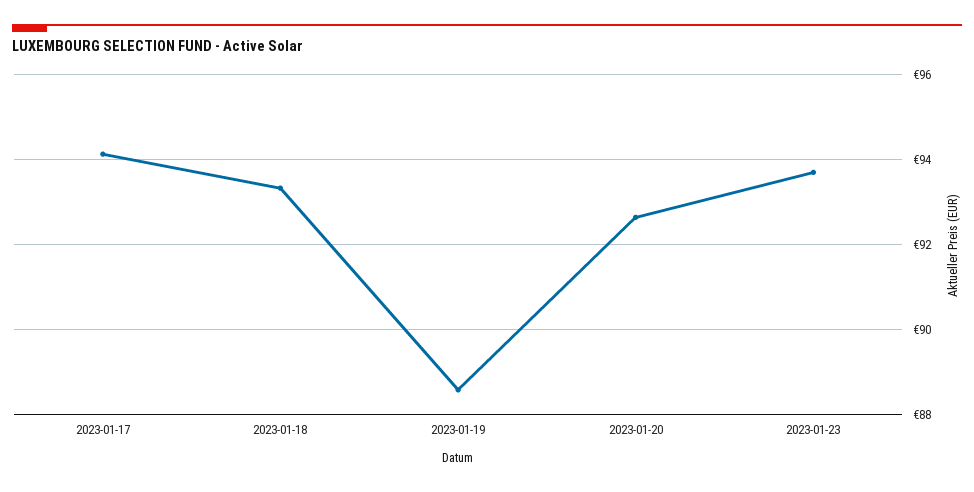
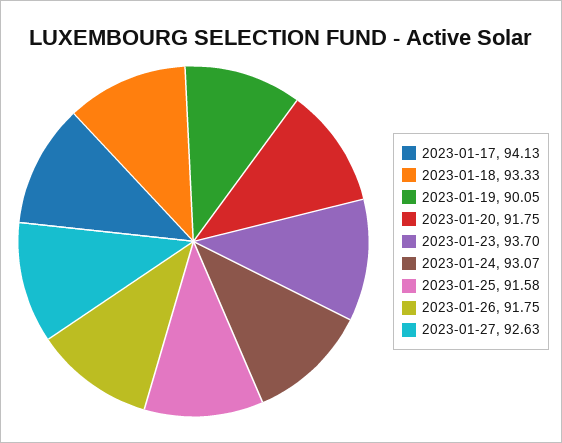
2023-01-19: 88.6 -> 90.05
2023-01-20: 92.6 -> 91.75
2023-01-24: none -> 93.07
2023-01-25: none -> 91.58
2023-01-26: none -> 91.75
2023-01-27: none -> 92.63

